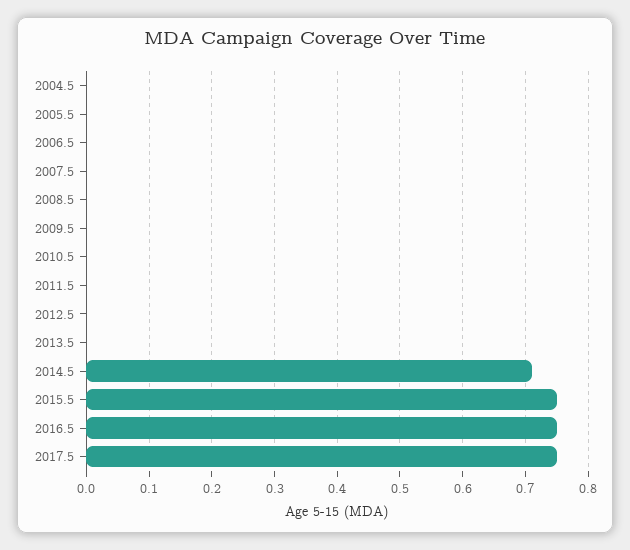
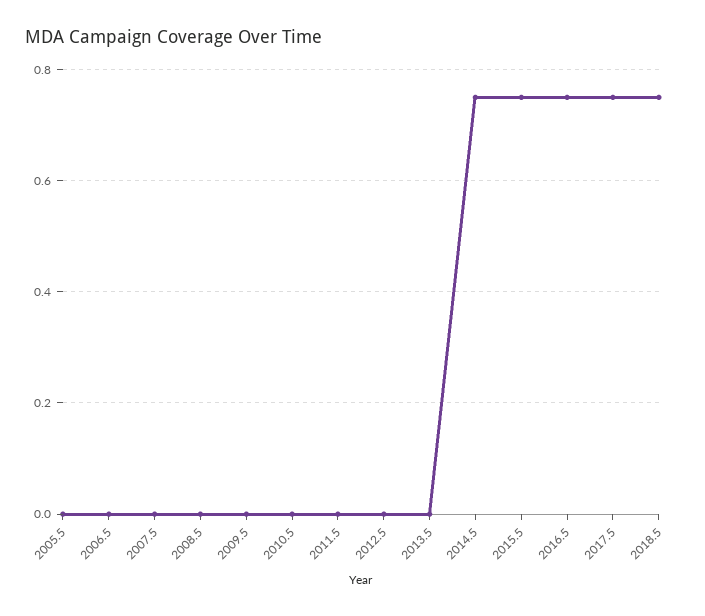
2004.5: 0 -> none
2014.5: 0.71 -> 0.75
2018.5: none -> 0.75

